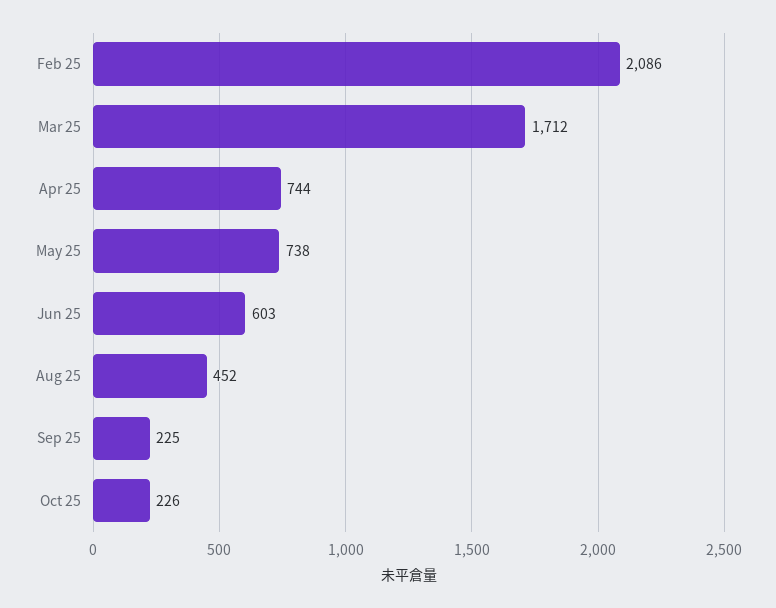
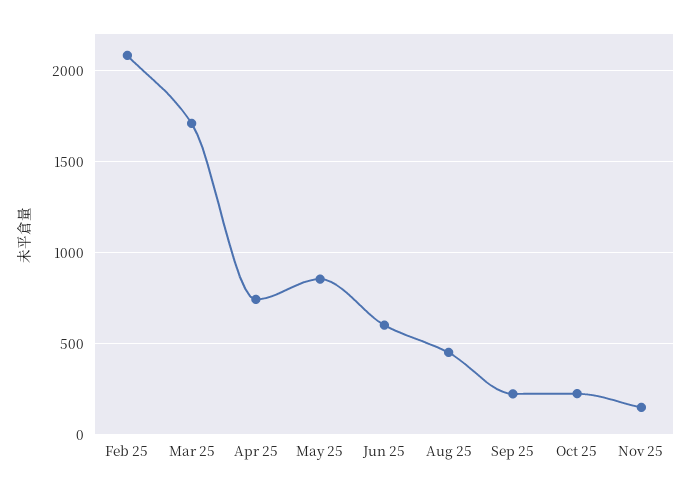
May 25: 738 -> 850
Nov 25: none -> 150

